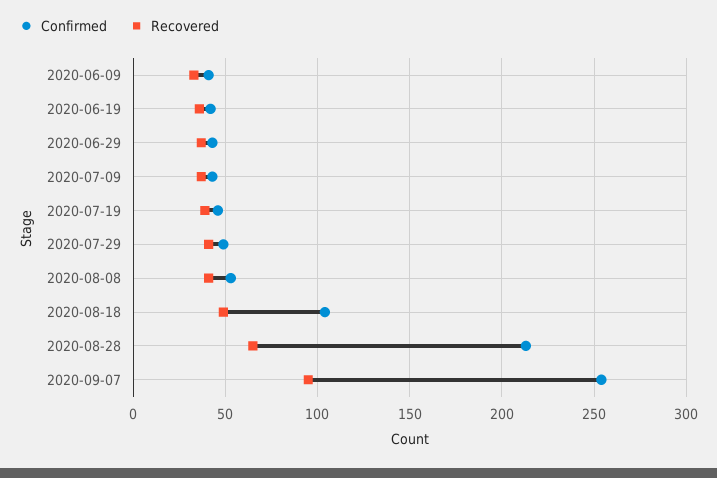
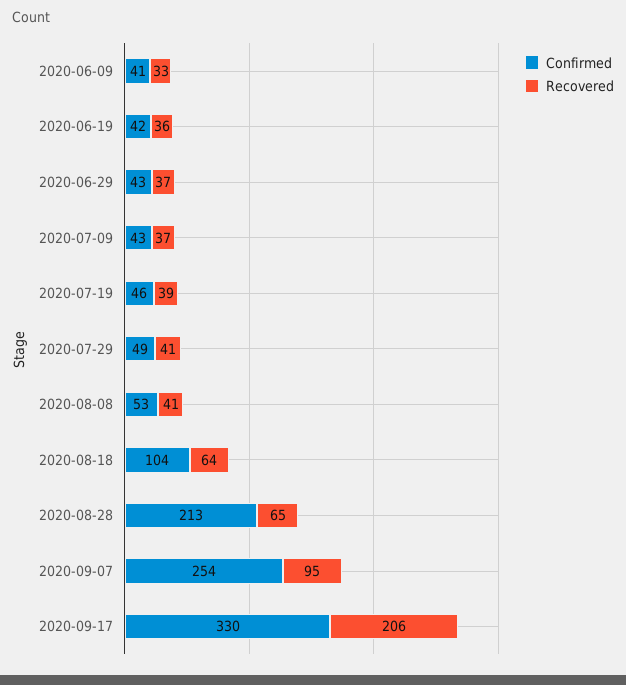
Recovered, 2020-08-18: 50 -> 64
Confirmed, 2020-09-17: none -> 330
Recovered, 2020-09-17: none -> 206

